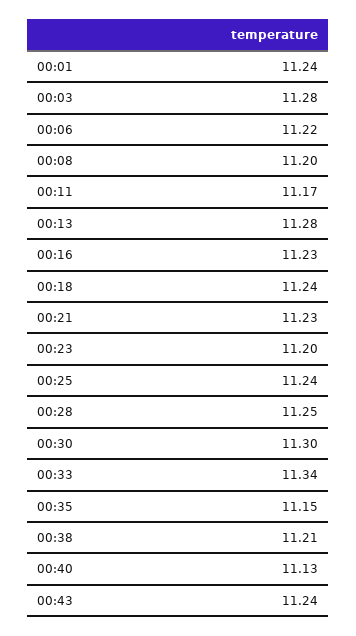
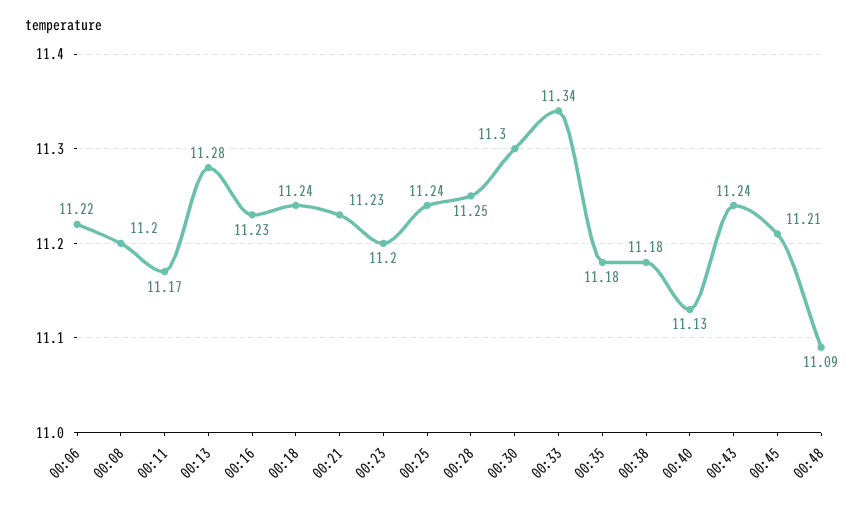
00:01: 11.24 -> none
00:03: 11.28 -> none
00:35: 11.15 -> 11.18
00:38: 11.21 -> 11.18
00:45: none -> 11.21
00:48: none -> 11.09

